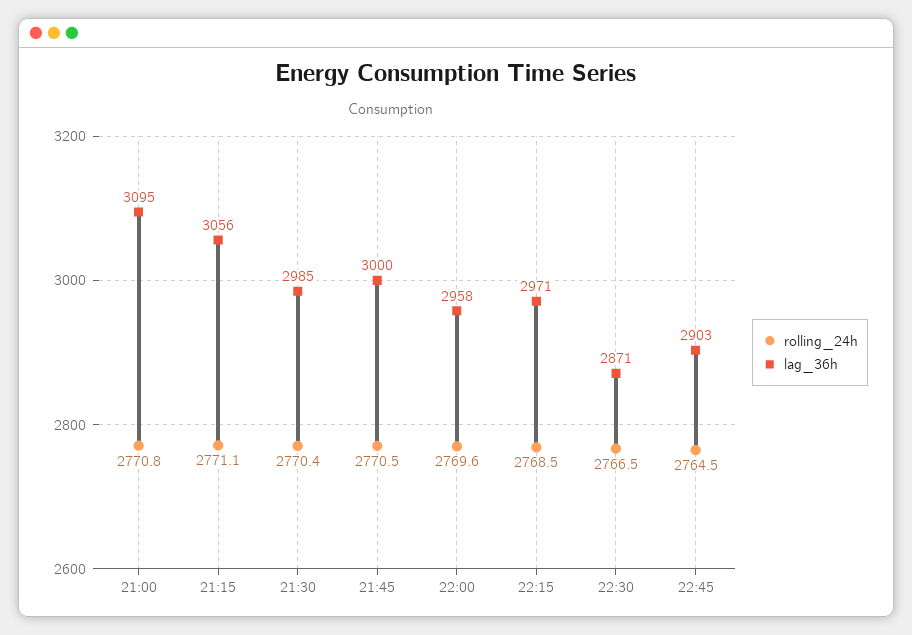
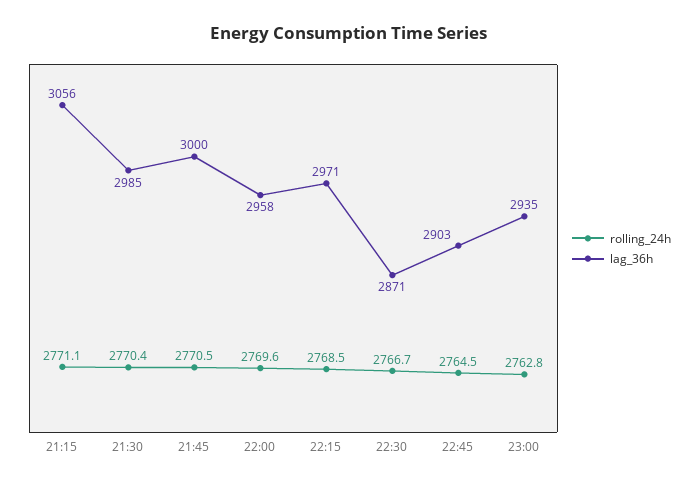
rolling_24h, 21:00: 2770.8 -> none
lag_36h, 21:00: 3095 -> none
rolling_24h, 22:30: 2766.5 -> 2766.7
rolling_24h, 23:00: none -> 2762.8
lag_36h, 23:00: none -> 2935

